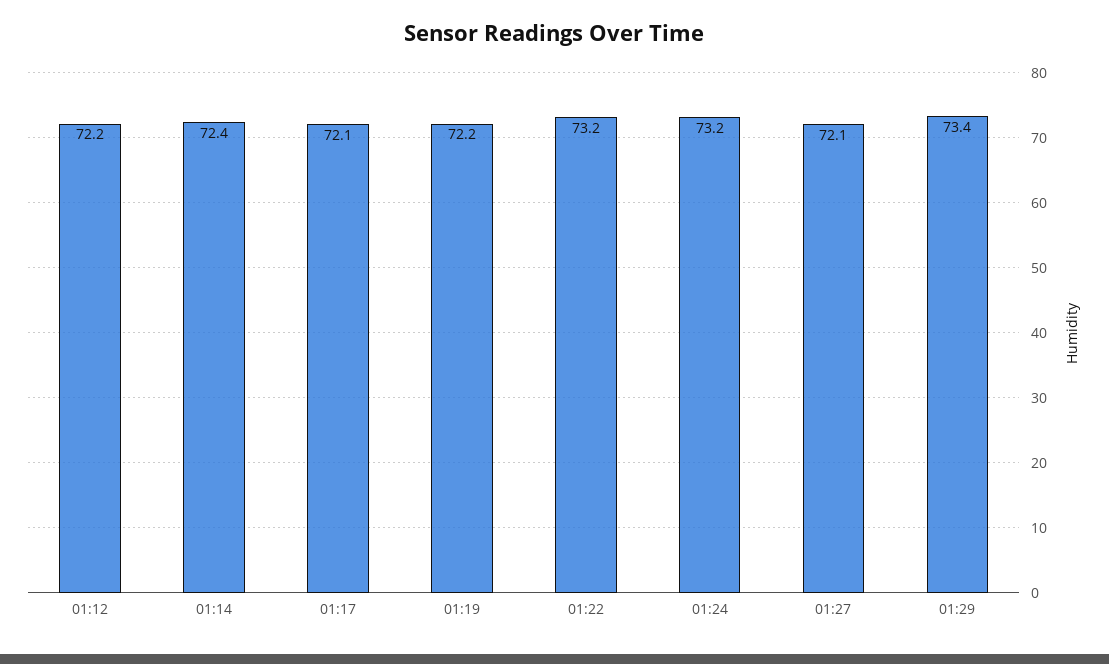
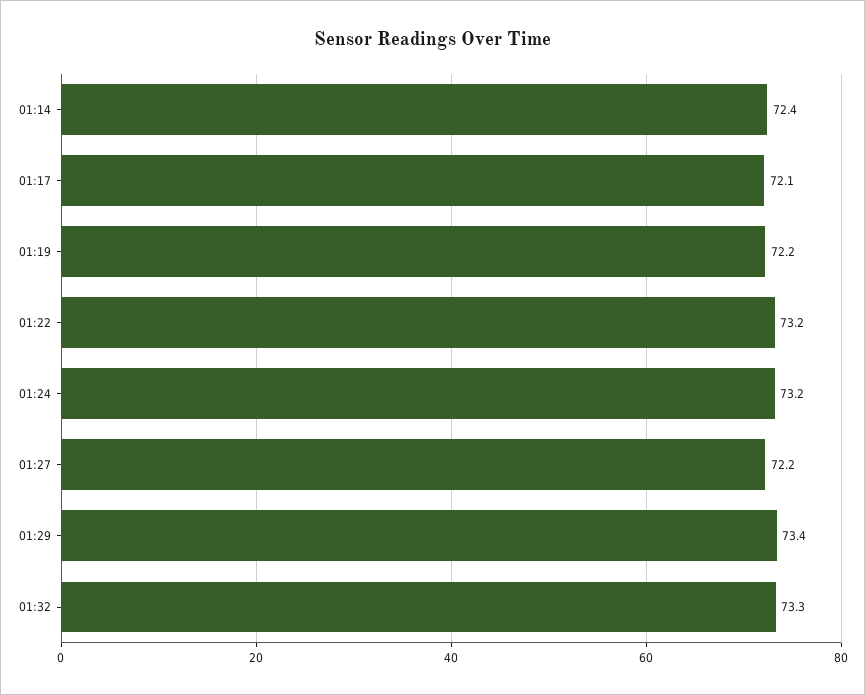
01:12: 72.2 -> none
01:27: 72.1 -> 72.2
01:32: none -> 73.3

